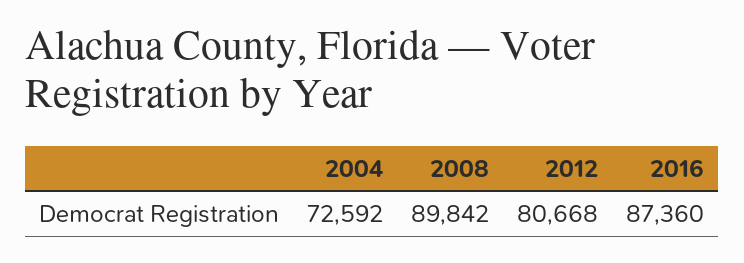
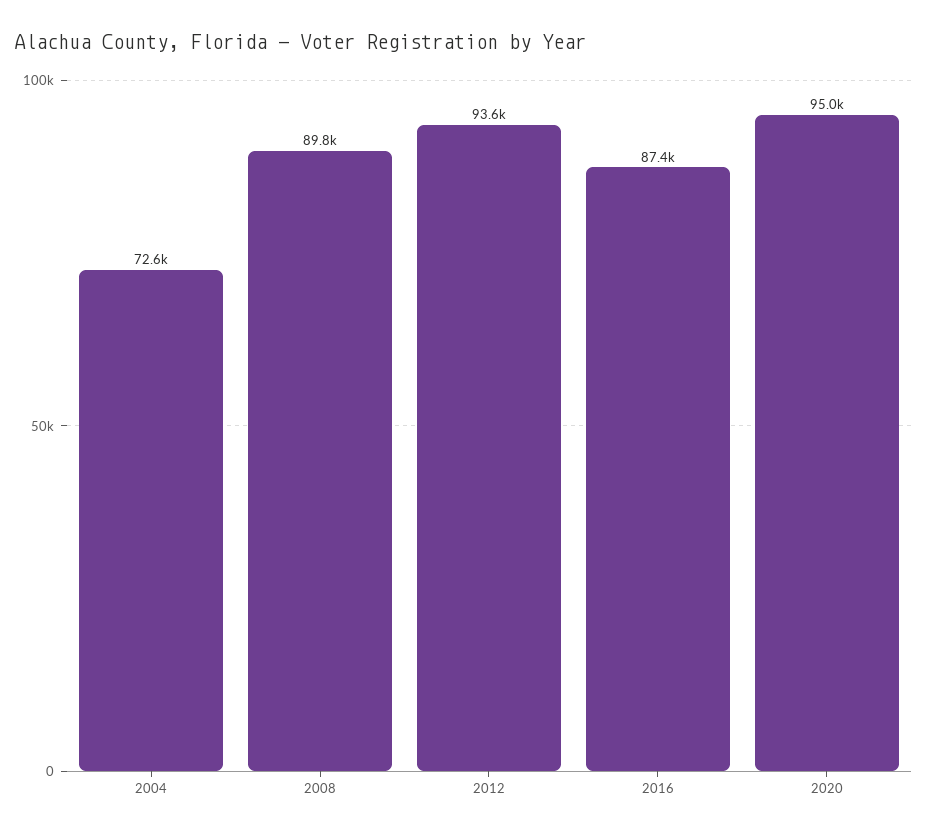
2012: 80668 -> 93600
2020: none -> 95000

